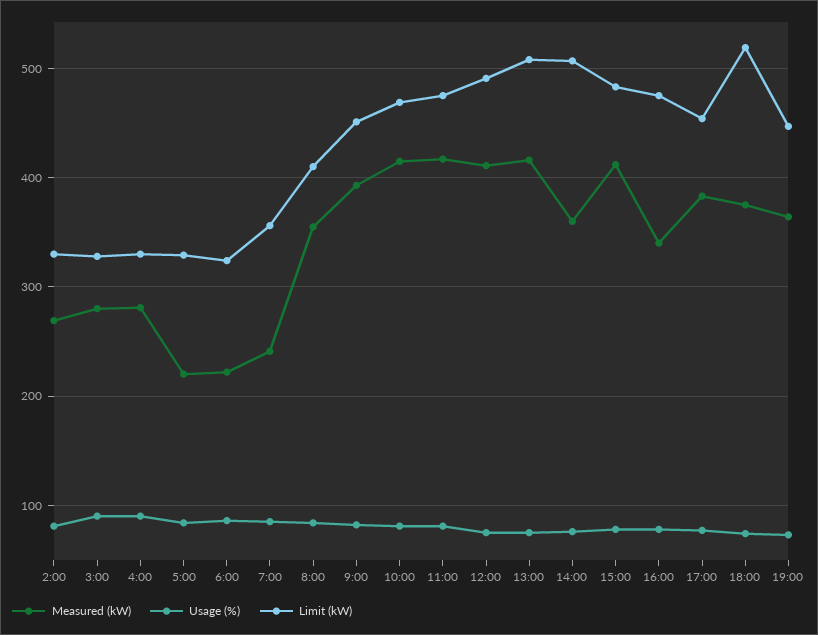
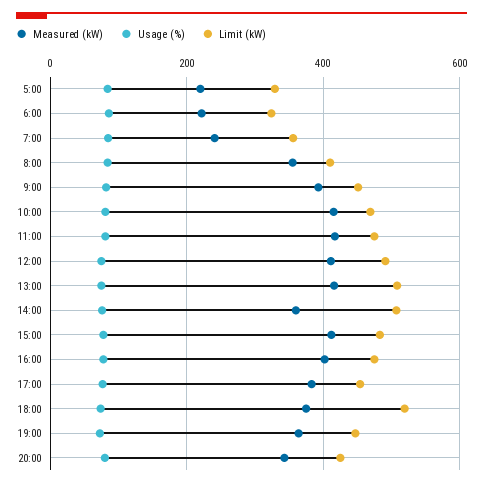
Measured (kW), 2:00: 270 -> none
Usage (%), 2:00: 80 -> none
Limit (kW), 2:00: 330 -> none
Measured (kW), 3:00: 280 -> none
Usage (%), 3:00: 90 -> none
Limit (kW), 3:00: 330 -> none
Measured (kW), 4:00: 280 -> none
Usage (%), 4:00: 90 -> none
Limit (kW), 4:00: 330 -> none
Measured (kW), 16:00: 340 -> 400
Measured (kW), 20:00: none -> 340
Usage (%), 20:00: none -> 80
Limit (kW), 20:00: none -> 420

